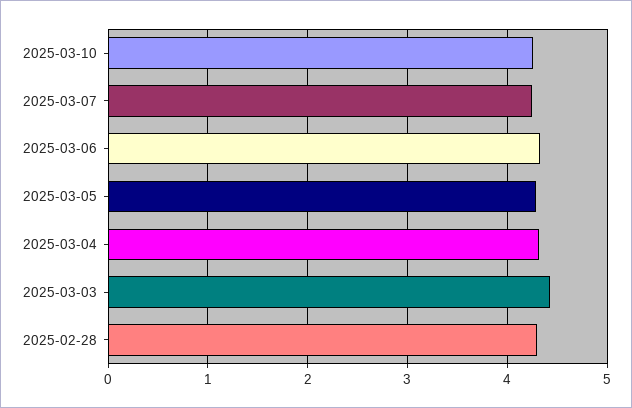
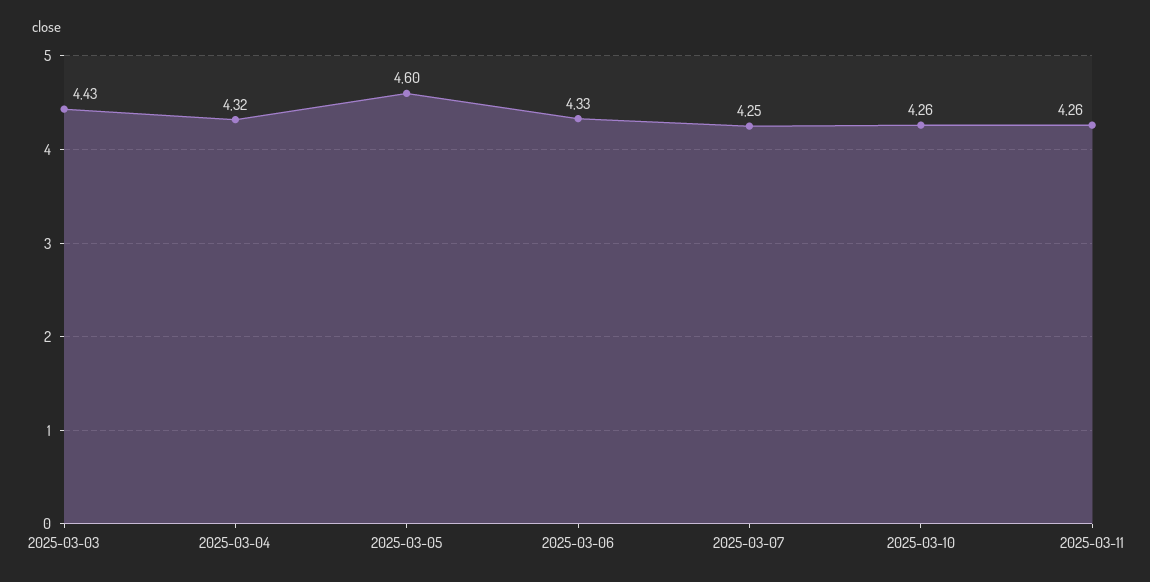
2025-03-05: 4.3 -> 4.6
2025-02-28: 4.3 -> none
2025-03-11: none -> 4.26

